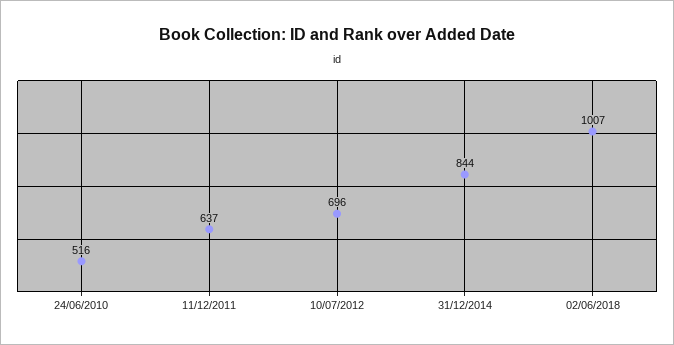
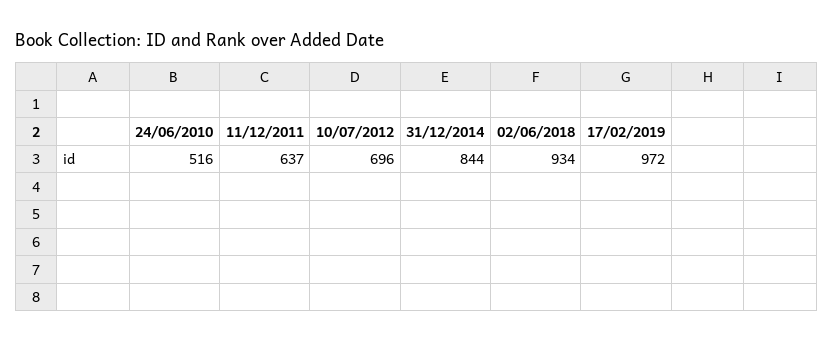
02/06/2018: 1007 -> 934
17/02/2019: none -> 972

